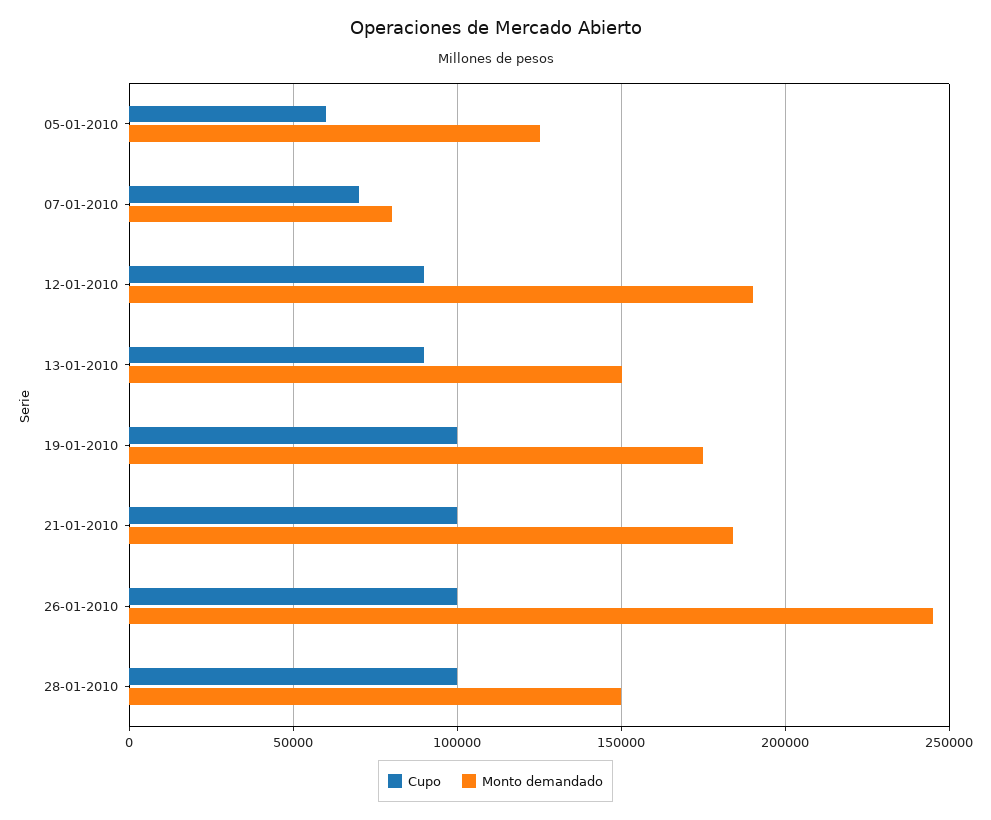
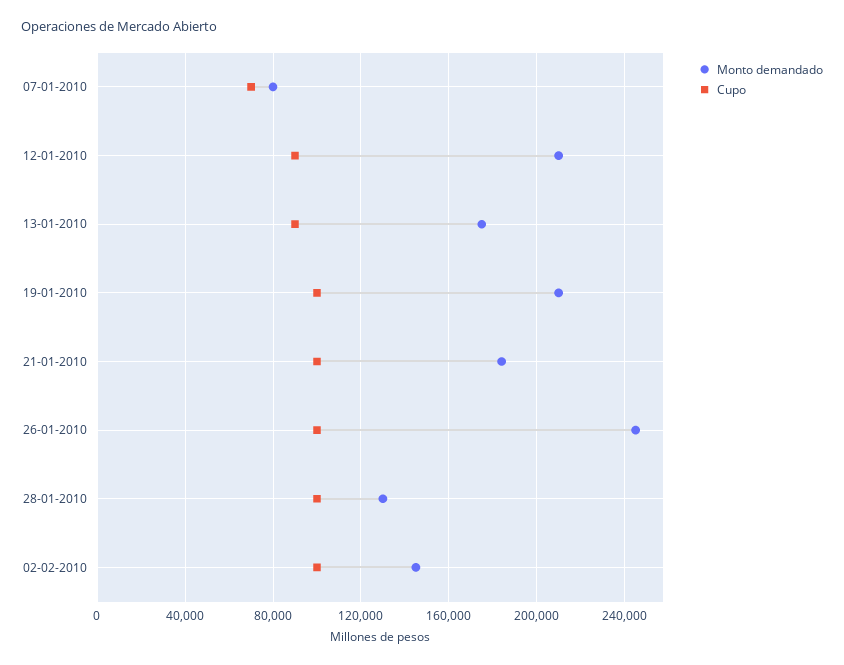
Cupo, 05-01-2010: 60000 -> none
Monto demandado, 05-01-2010: 125000 -> none
Monto demandado, 12-01-2010: 190000 -> 210000
Monto demandado, 13-01-2010: 150000 -> 175000
Monto demandado, 19-01-2010: 175000 -> 210000
Monto demandado, 28-01-2010: 150000 -> 130000
Monto demandado, 02-02-2010: none -> 145000
Cupo, 02-02-2010: none -> 100000

